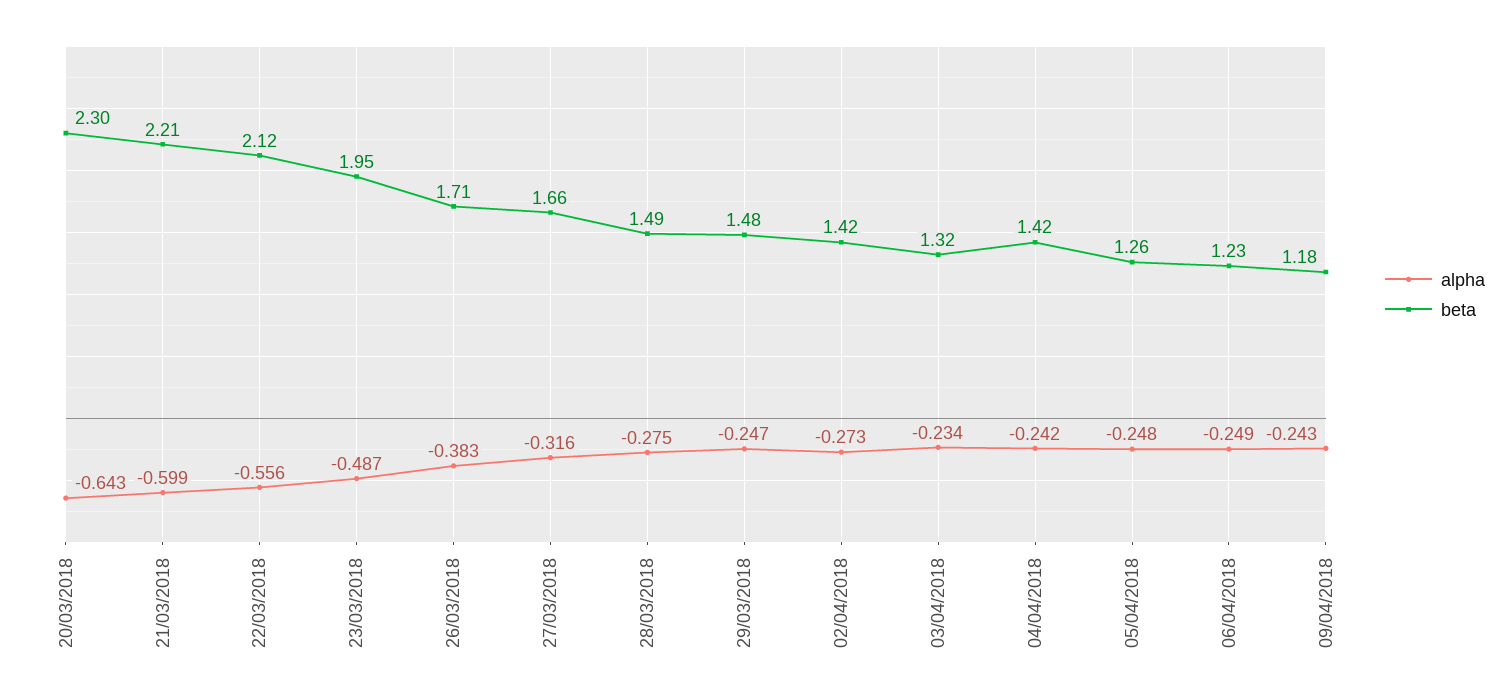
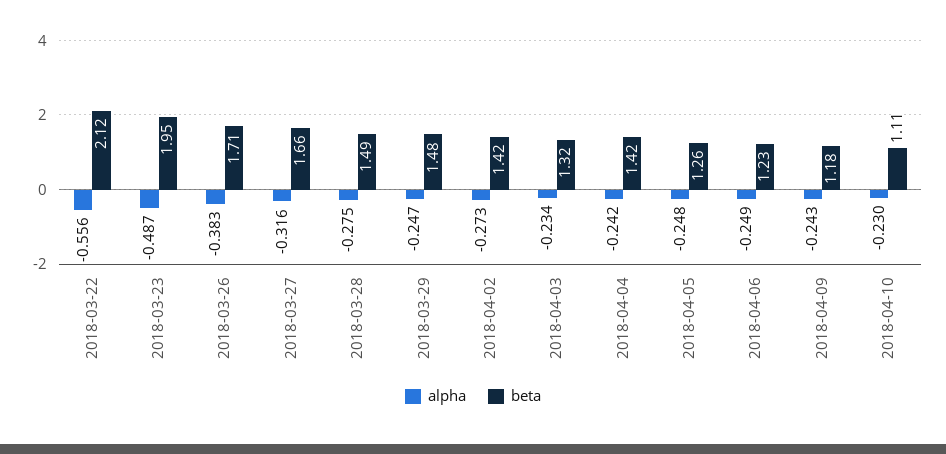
alpha, 20/03/2018: -0.643 -> none
beta, 20/03/2018: 2.3 -> none
alpha, 21/03/2018: -0.599 -> none
beta, 21/03/2018: 2.21 -> none
alpha, 2018-04-10: none -> -0.23
beta, 2018-04-10: none -> 1.11

